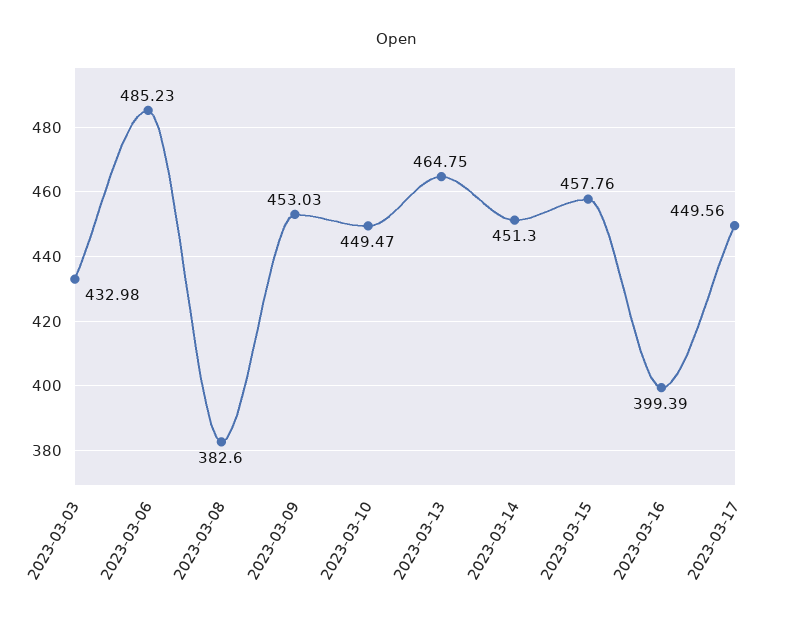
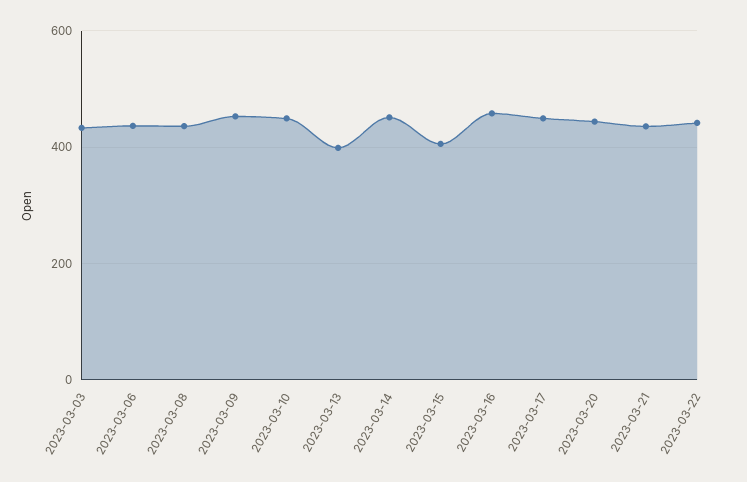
2023-03-06: 485.23 -> 440
2023-03-08: 382.6 -> 440
2023-03-13: 464.75 -> 400
2023-03-15: 457.76 -> 400
2023-03-16: 399.39 -> 460
2023-03-20: none -> 440
2023-03-21: none -> 440
2023-03-22: none -> 440

